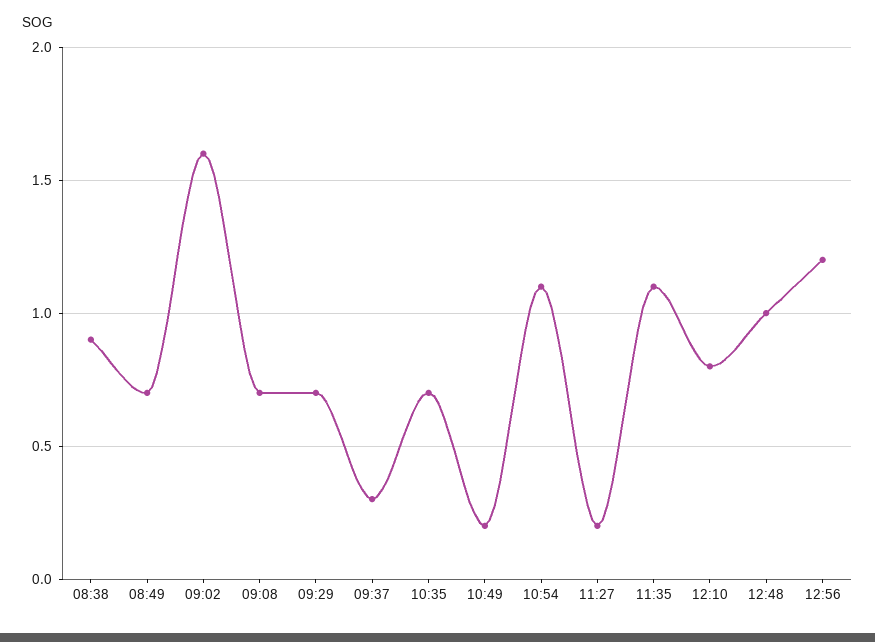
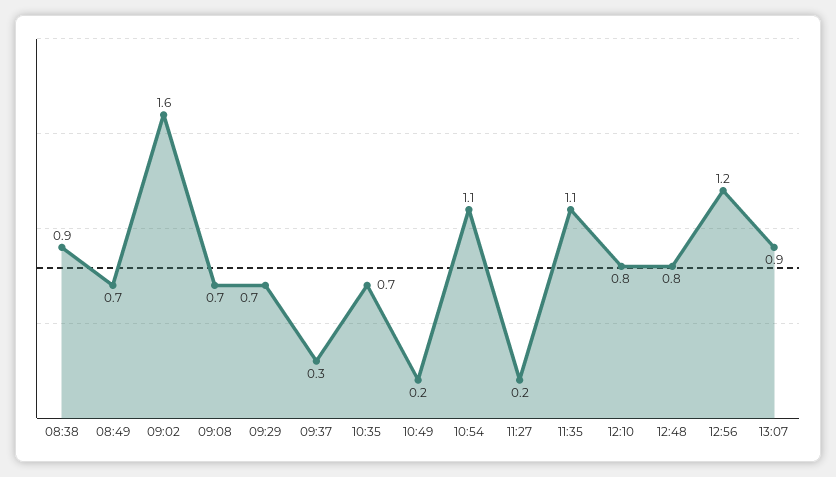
12:48: 1 -> 0.8
13:07: none -> 0.9

